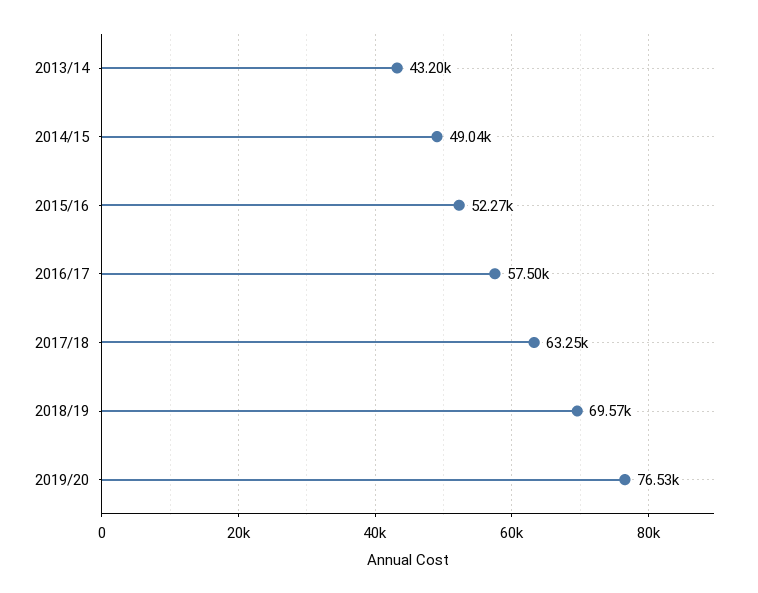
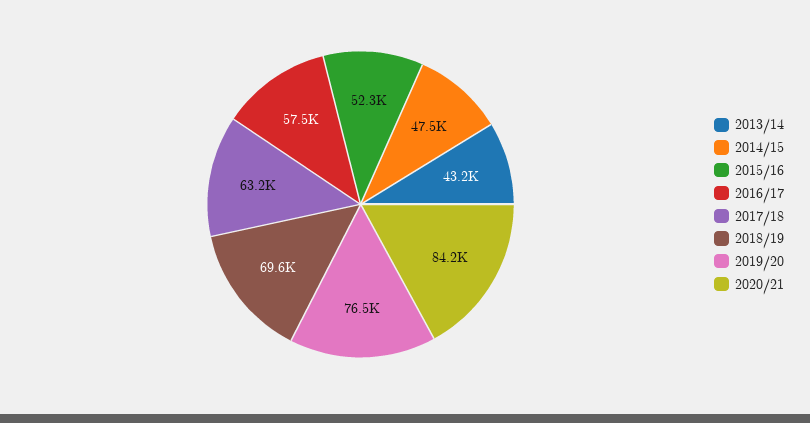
2014/15: 49040 -> 47500
2020/21: none -> 84200

